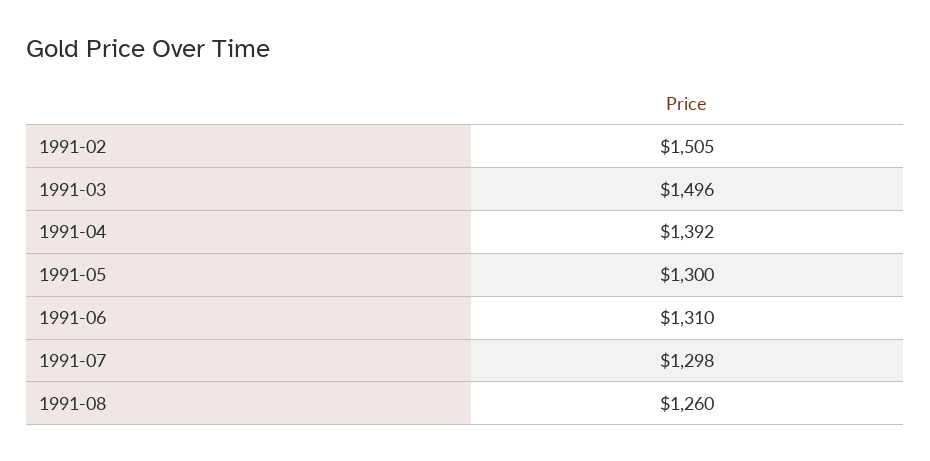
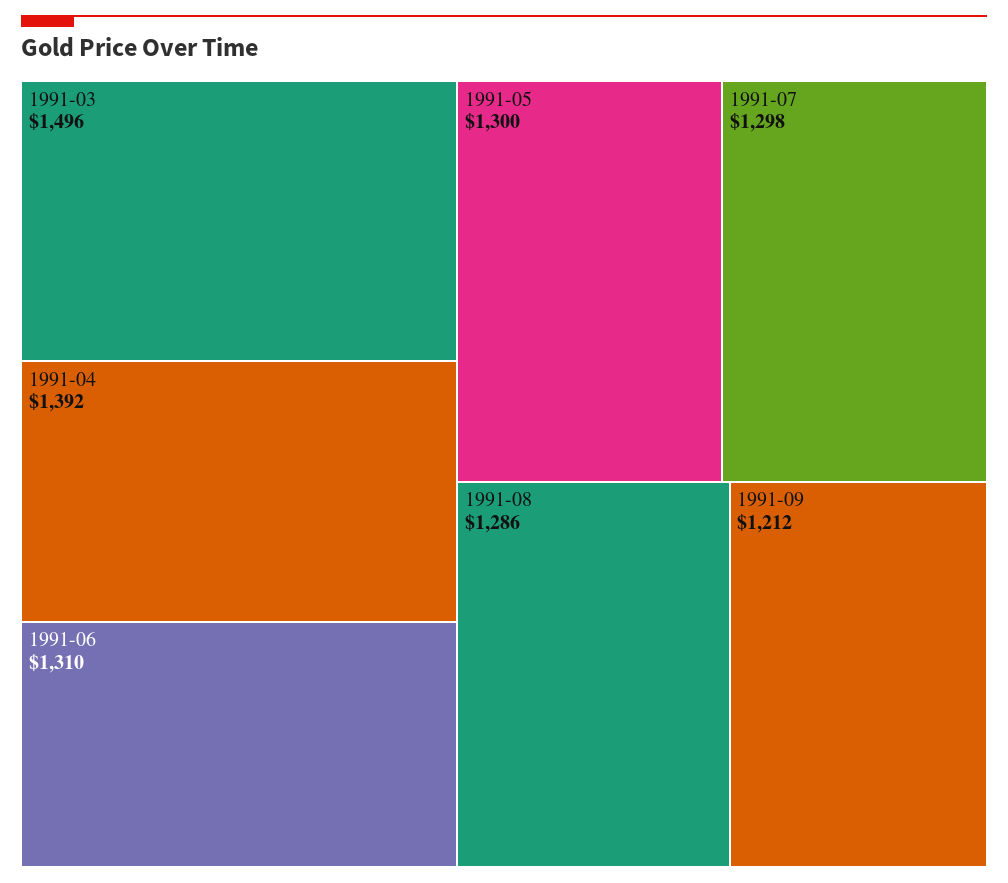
1991-02: 1505 -> none
1991-08: 1260 -> 1286
1991-09: none -> 1212

